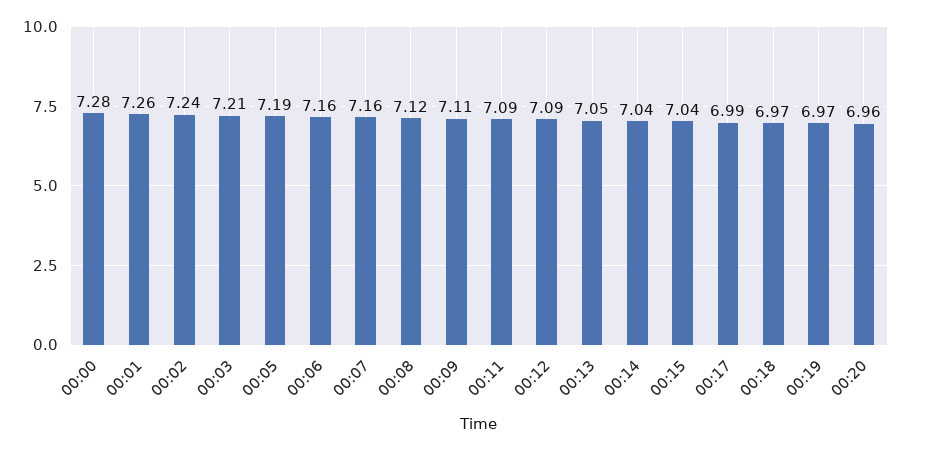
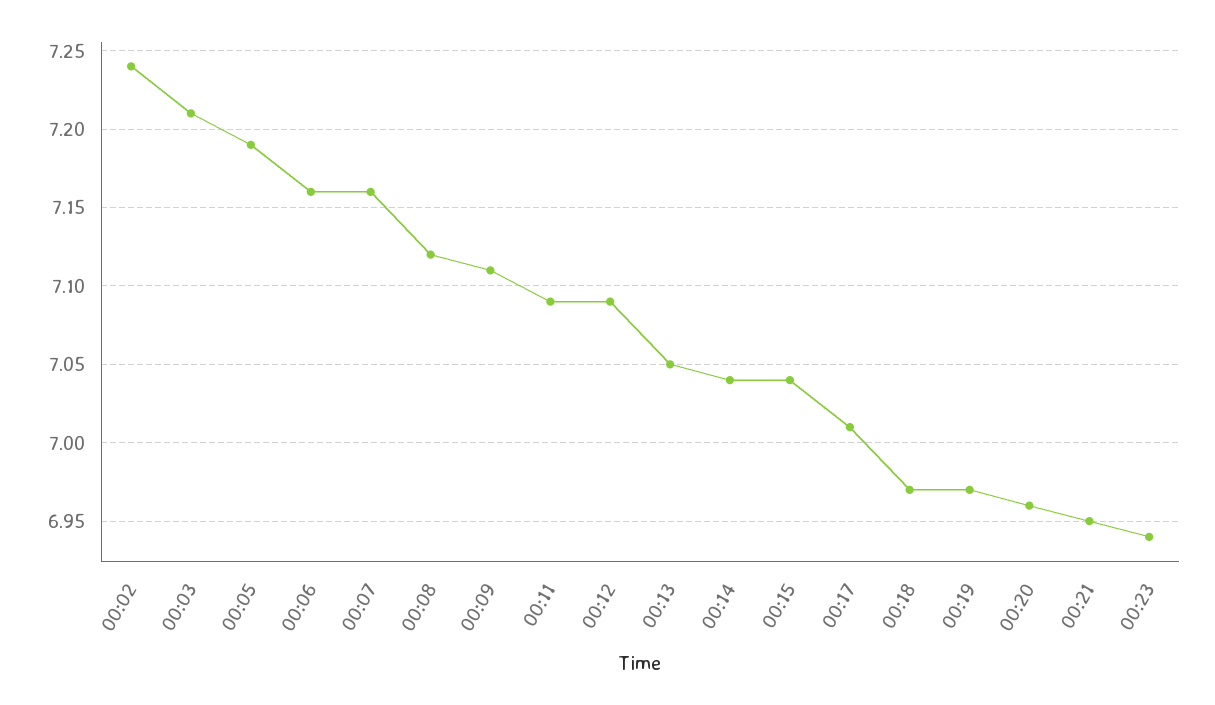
00:00: 7.28 -> none
00:01: 7.26 -> none
00:17: 6.99 -> 7.01
00:21: none -> 6.95
00:23: none -> 6.94

